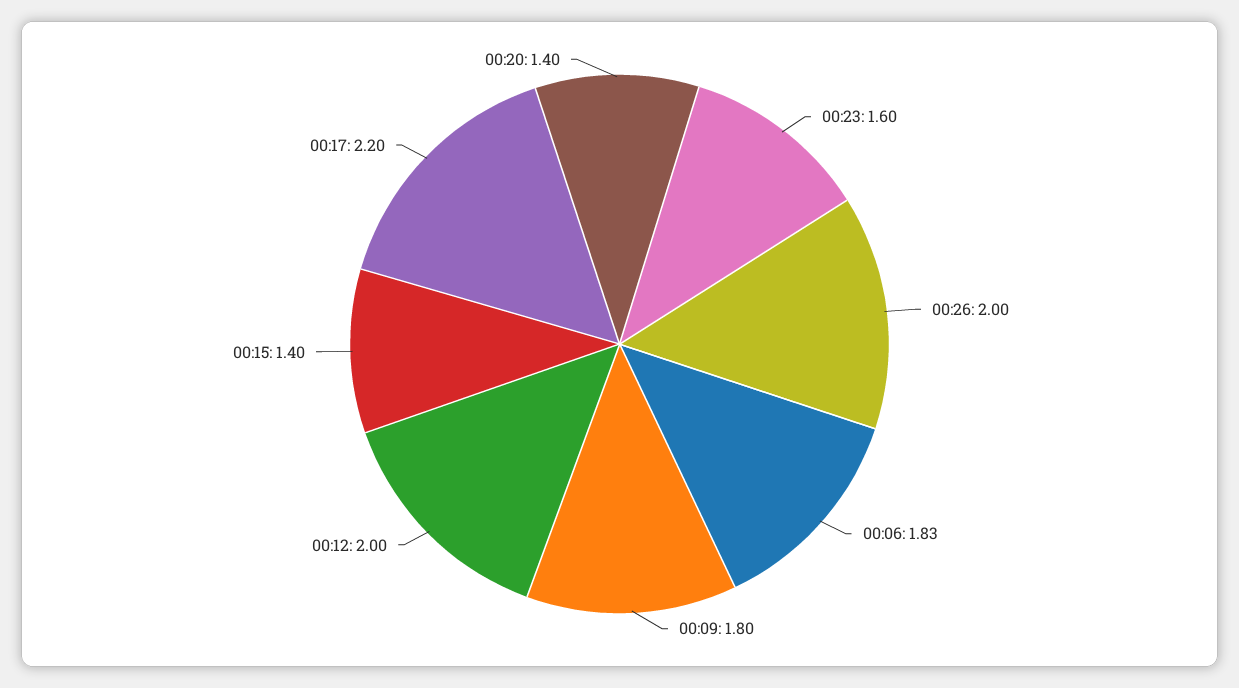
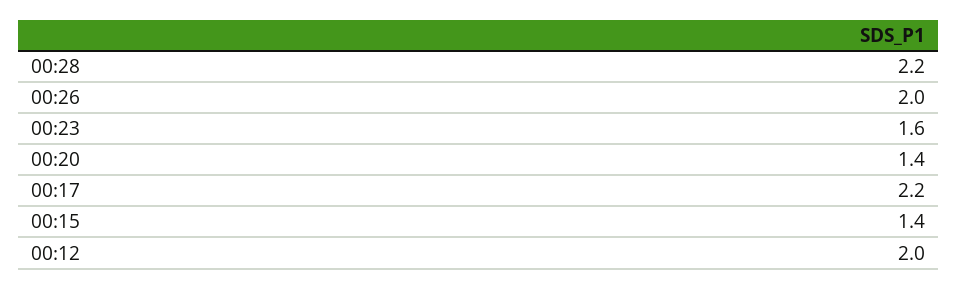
00:06: 1.83 -> none
00:09: 1.8 -> none
00:28: none -> 2.2

